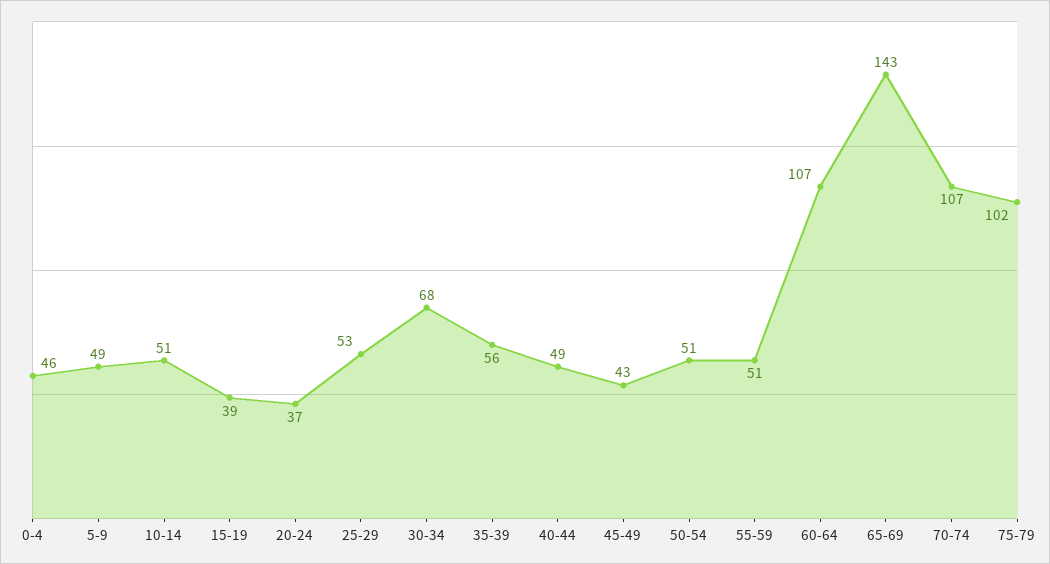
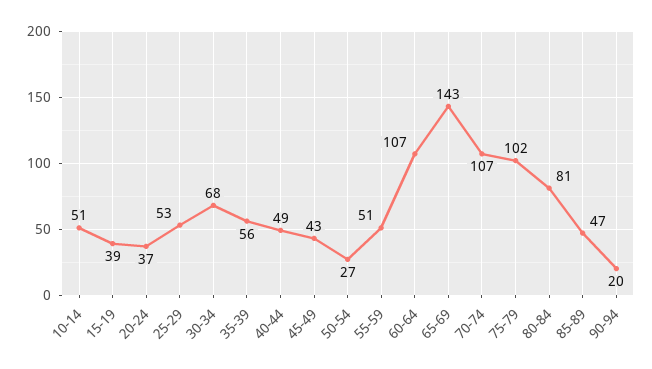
0-4: 46 -> none
5-9: 49 -> none
50-54: 51 -> 27
80-84: none -> 81
85-89: none -> 47
90-94: none -> 20

